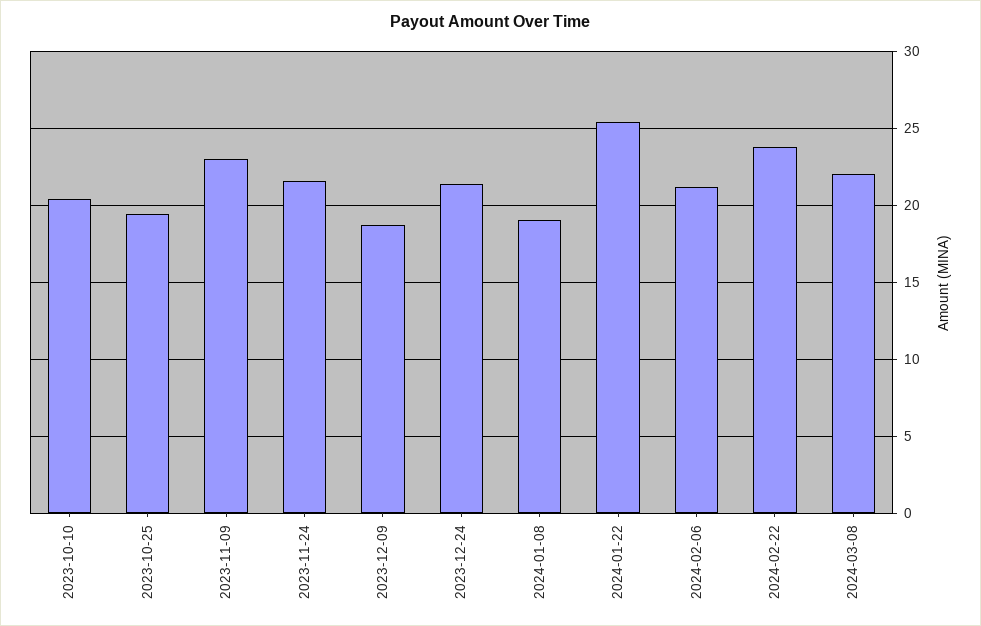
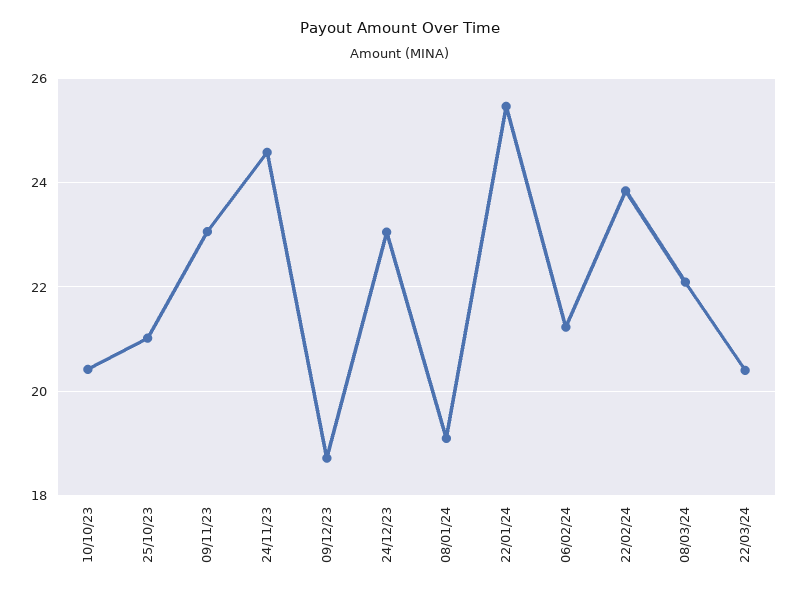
2023-10-25: 19.5 -> 21
2023-11-24: 21.5 -> 24.6
2023-12-24: 21.5 -> 23
22/03/24: none -> 20.4

